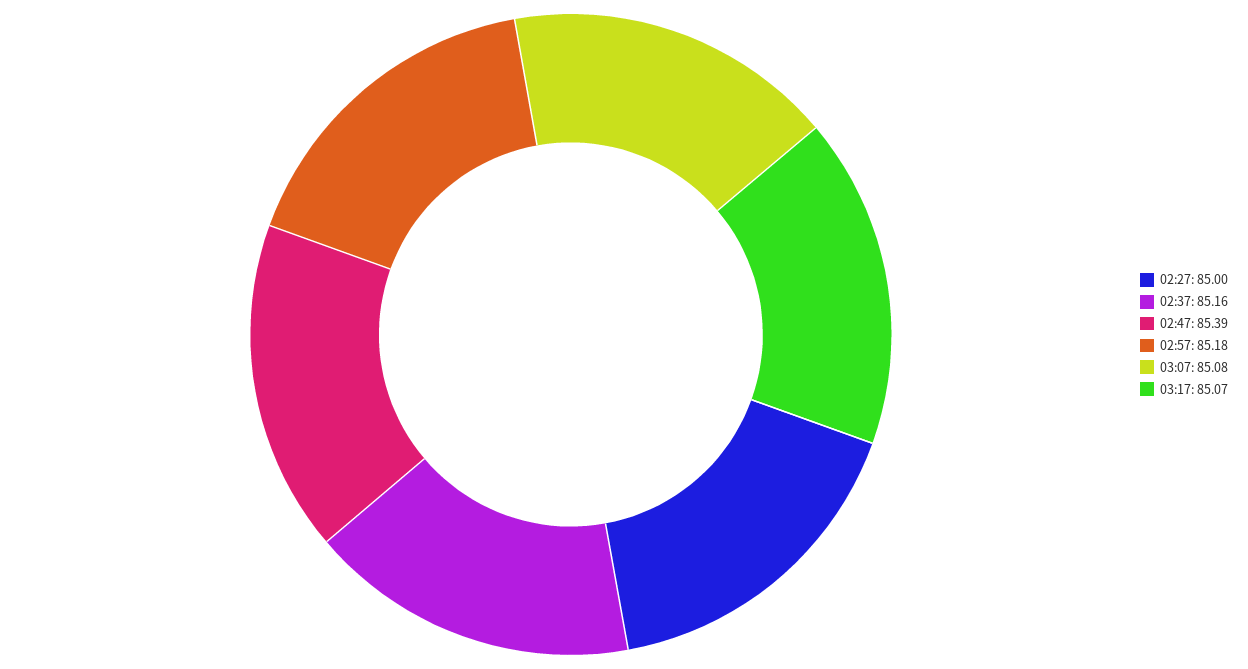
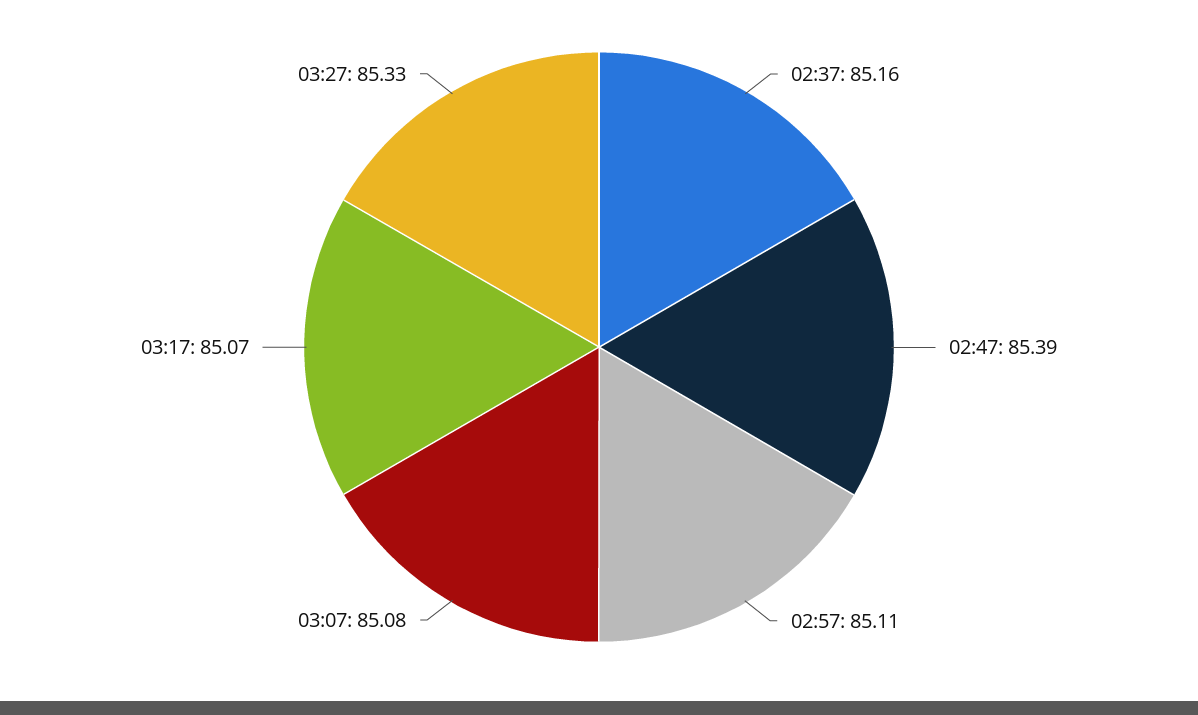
02:27: 85 -> none
02:57: 85.18 -> 85.11
03:27: none -> 85.33

